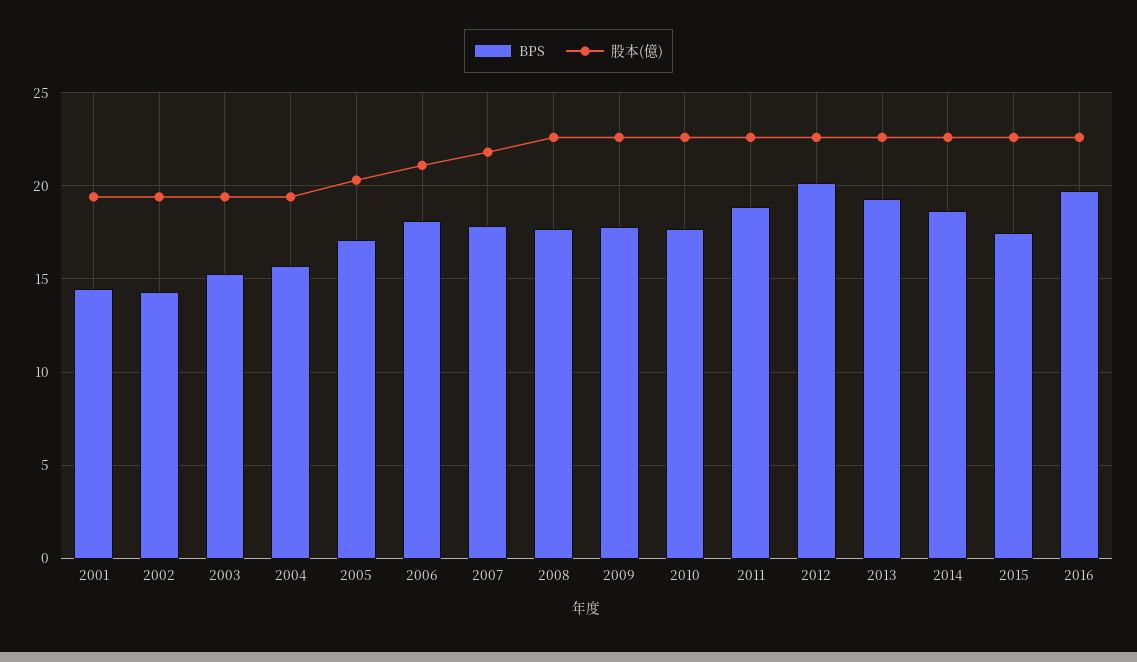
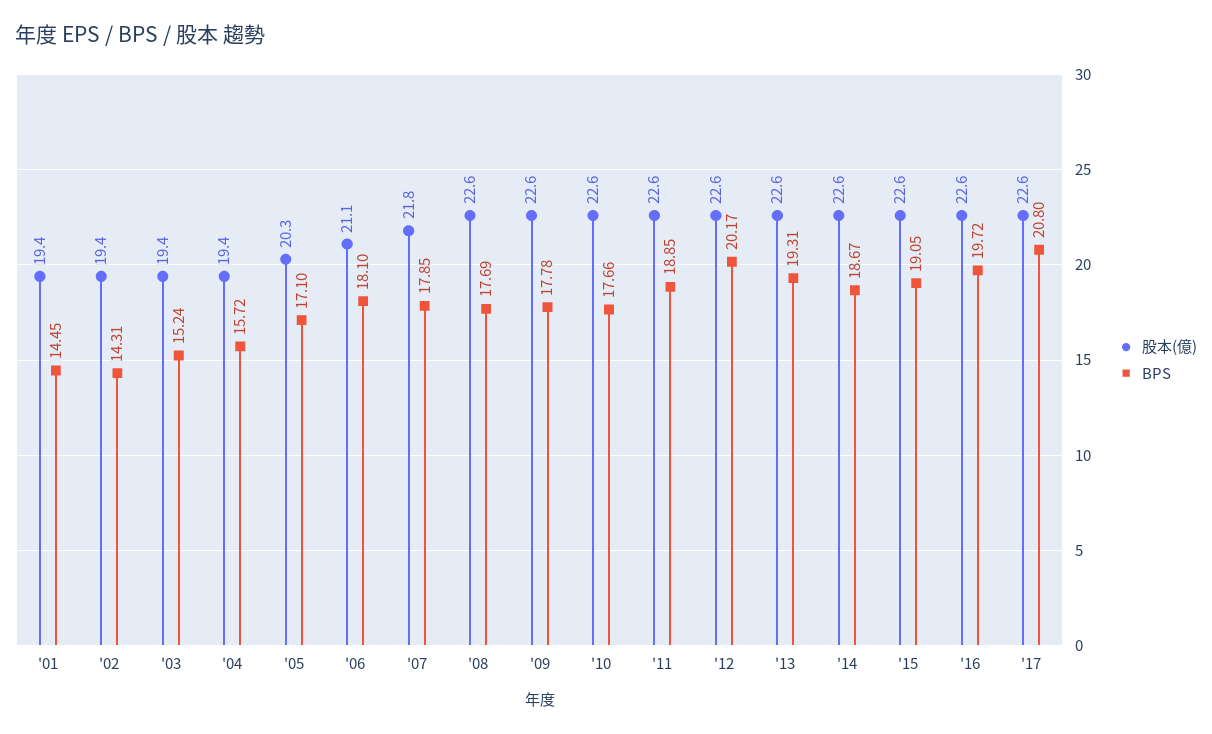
BPS, 2015: 17.5 -> 19.05
股本(億), '17: none -> 22.6
BPS, '17: none -> 20.8

